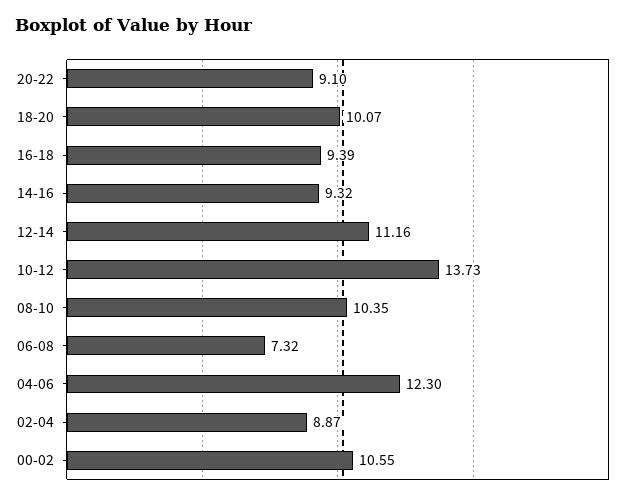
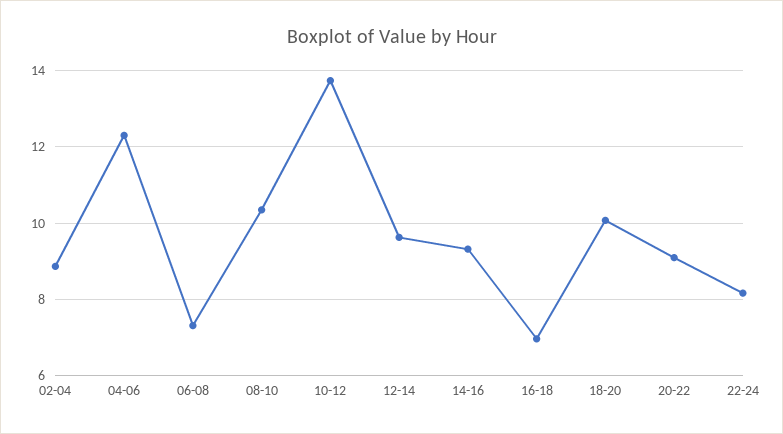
16-18: 9.39 -> 7
12-14: 11.16 -> 9.6
00-02: 10.55 -> none
22-24: none -> 8.2

